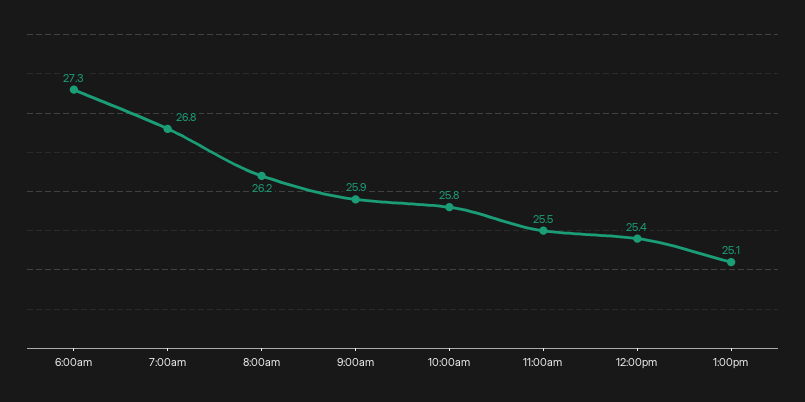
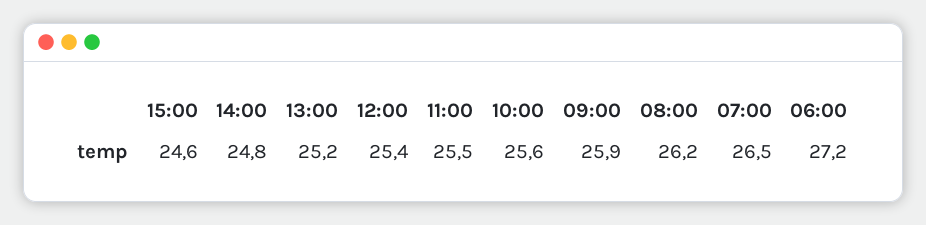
6:00am: 27.3 -> 27.2
7:00am: 26.8 -> 26.5
10:00am: 25.8 -> 25.6
1:00pm: 25.1 -> 25.2
15:00: none -> 24.6
14:00: none -> 24.8

